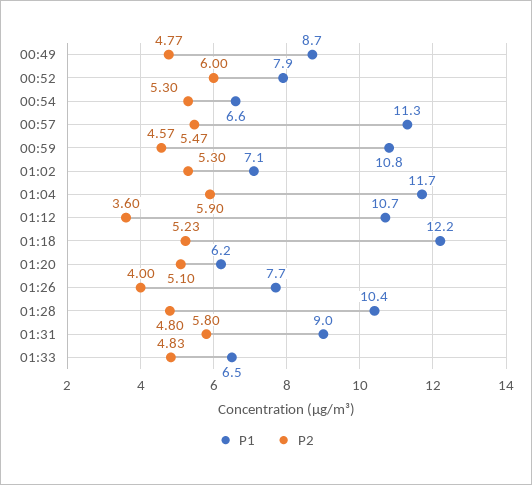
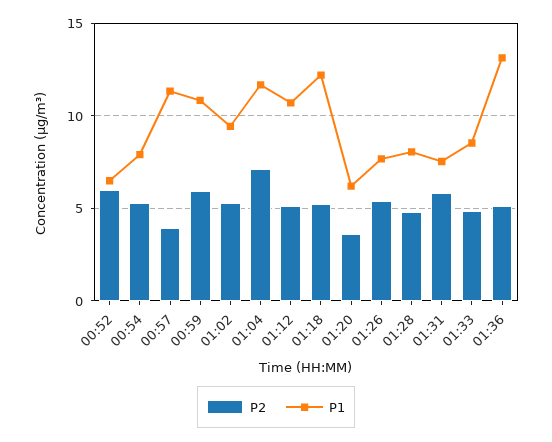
P1, 00:49: 8.7 -> none
P2, 00:49: 4.77 -> none
P1, 00:52: 7.9 -> 6.5
P1, 00:54: 6.6 -> 8
P2, 00:57: 5.47 -> 4
P2, 00:59: 4.57 -> 6
P1, 01:02: 7.1 -> 9.5
P2, 01:04: 5.9 -> 7
P2, 01:12: 3.6 -> 5
P2, 01:20: 5.1 -> 3.5
P2, 01:26: 4 -> 5.5
P1, 01:28: 10.4 -> 8
P1, 01:31: 9 -> 7.5
P1, 01:33: 6.5 -> 8.5
P2, 01:36: none -> 5
P1, 01:36: none -> 13

